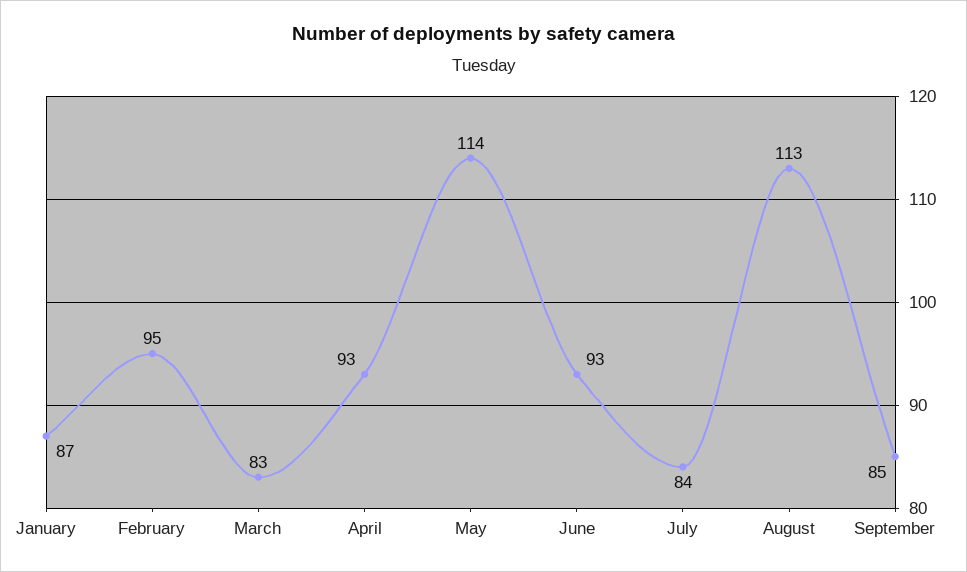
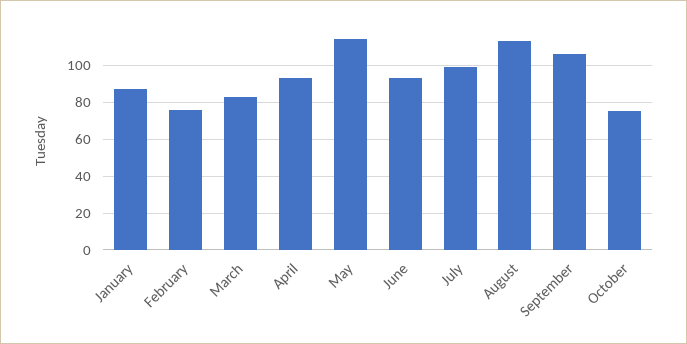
February: 95 -> 75
July: 84 -> 100
September: 85 -> 105
October: none -> 75

